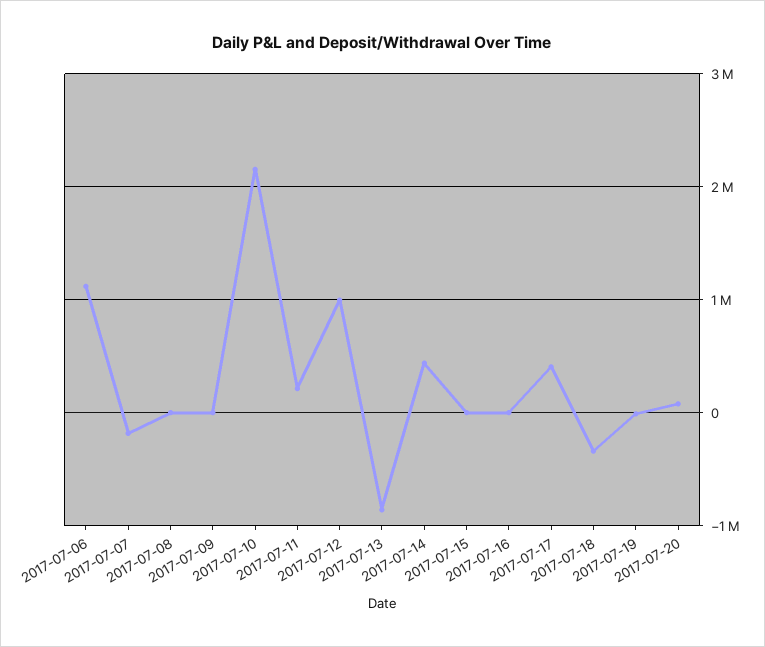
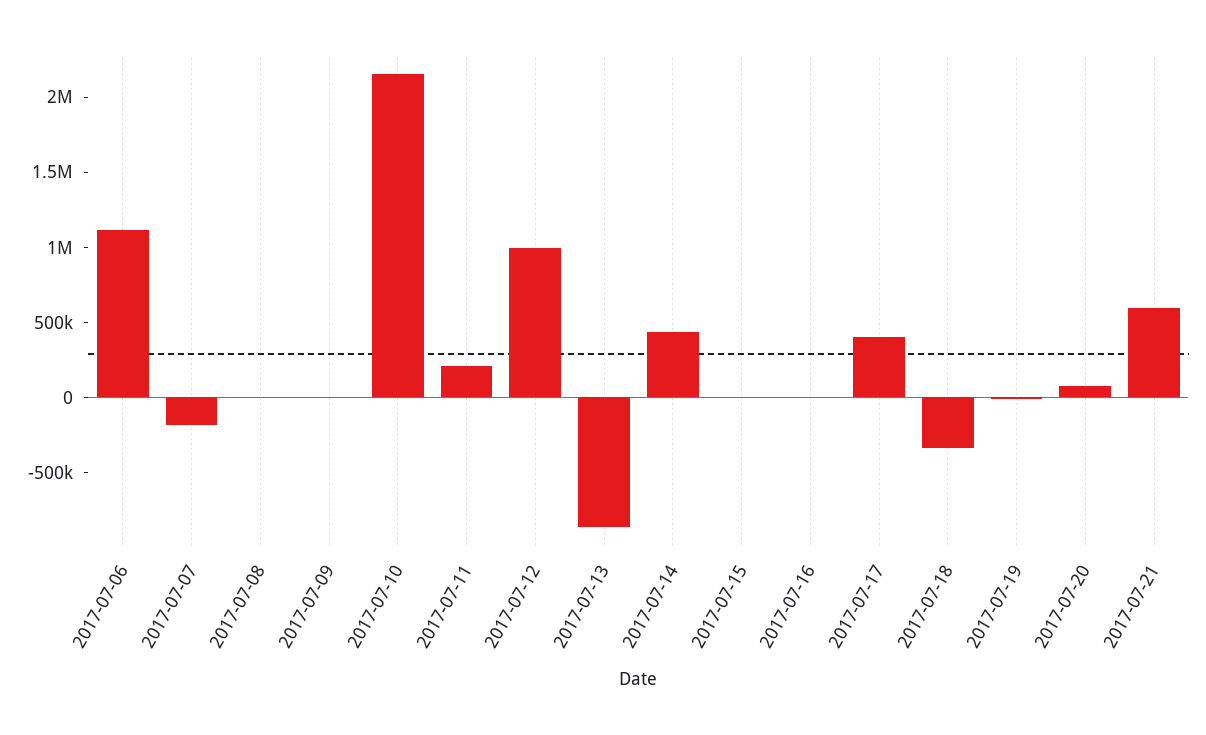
2017-07-21: none -> 600000

